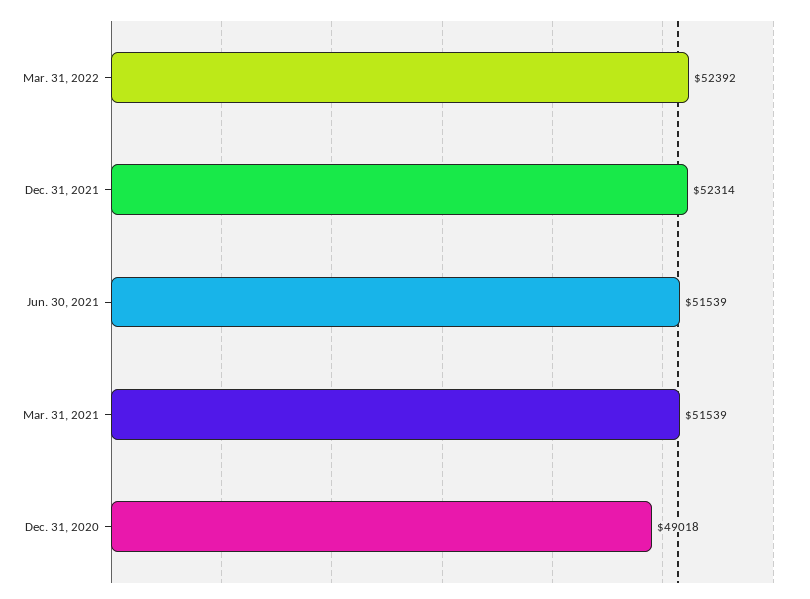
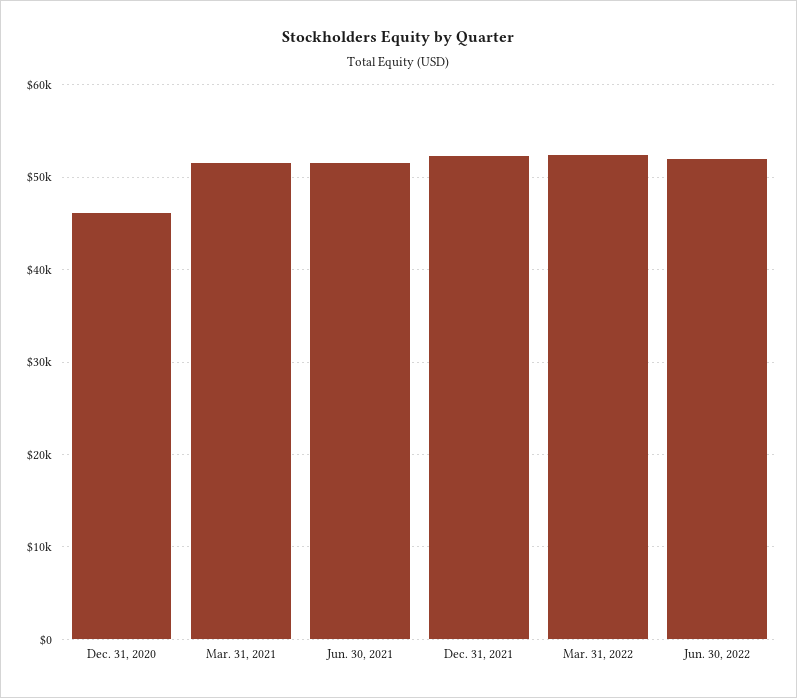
Dec. 31, 2020: 49018 -> 46000
Jun. 30, 2022: none -> 52000

